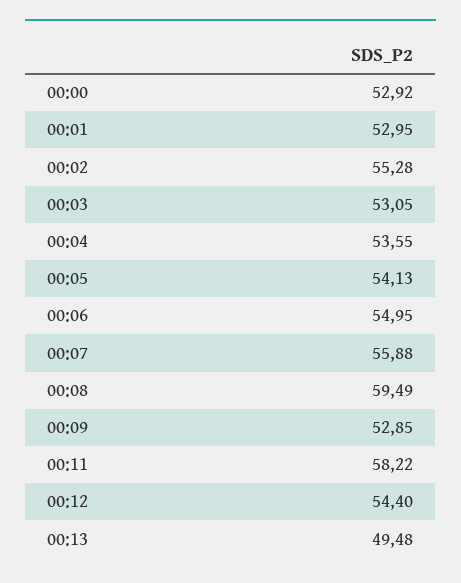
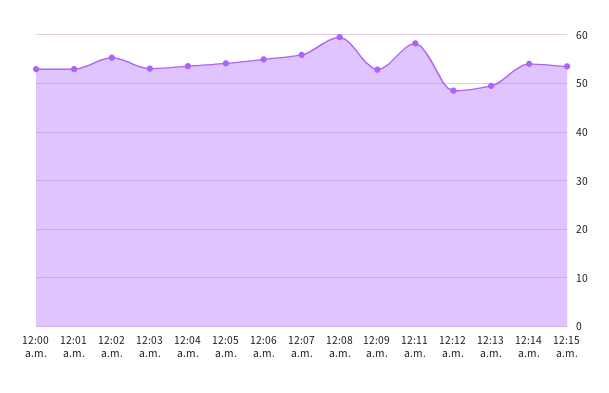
00:12: 54.4 -> 48
12:14 a.m.: none -> 54
12:15 a.m.: none -> 54

